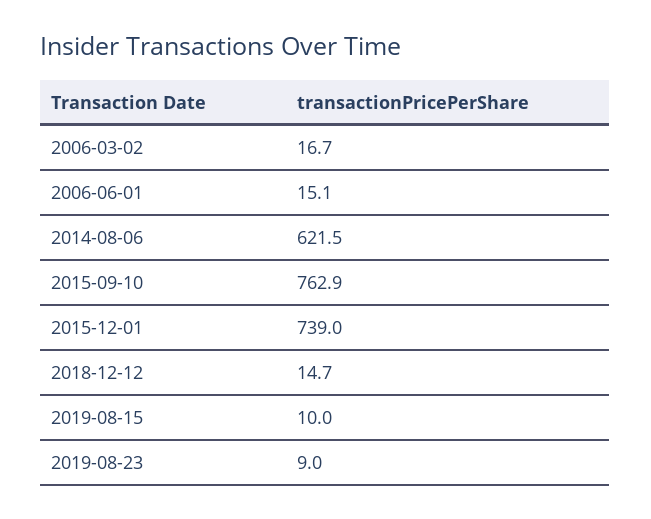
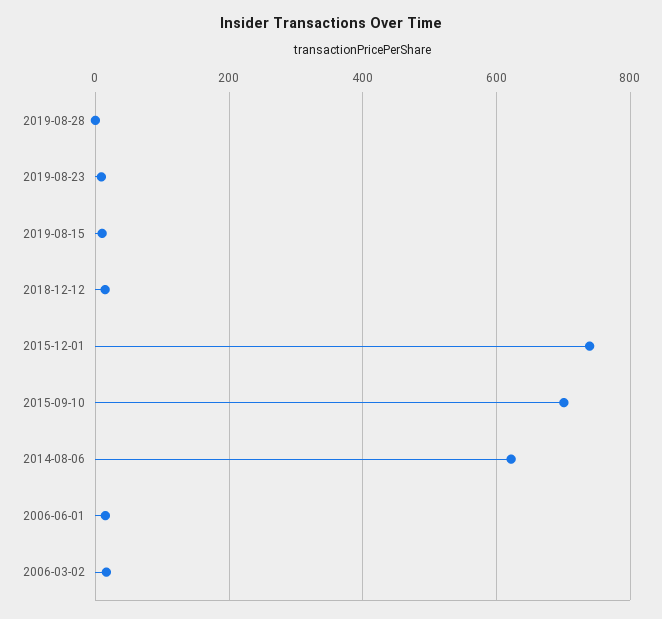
2015-09-10: 762.9 -> 700
2019-08-28: none -> 0

